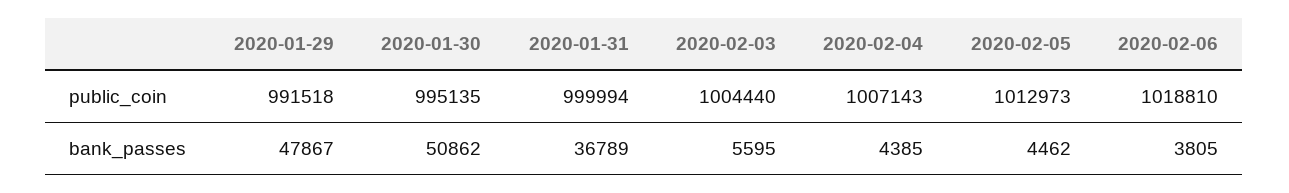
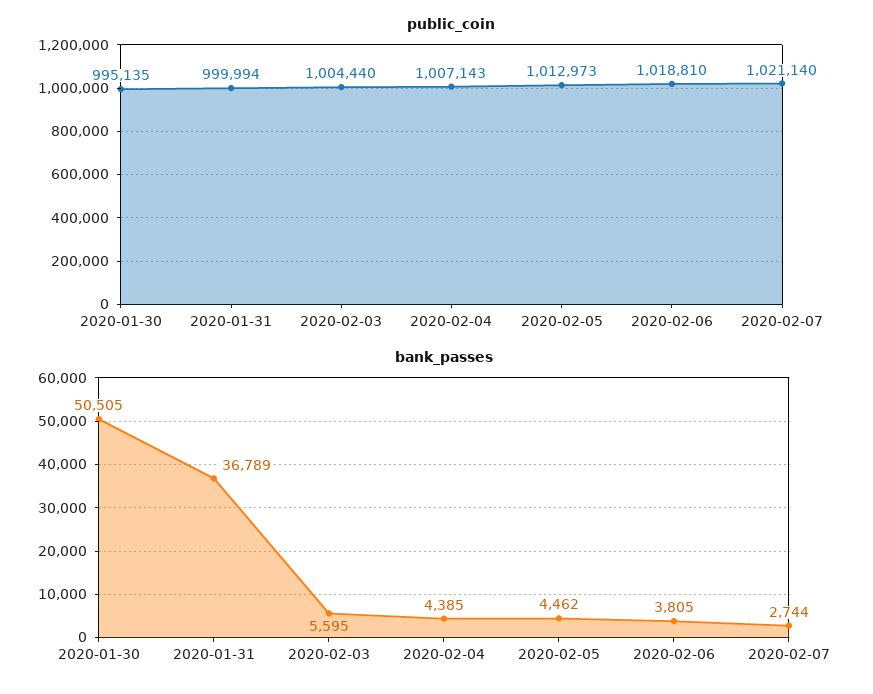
public_coin, 2020-01-29: 991518 -> none
bank_passes, 2020-01-29: 47867 -> none
bank_passes, 2020-01-30: 50862 -> 50505
public_coin, 2020-02-07: none -> 1021140
bank_passes, 2020-02-07: none -> 2744

